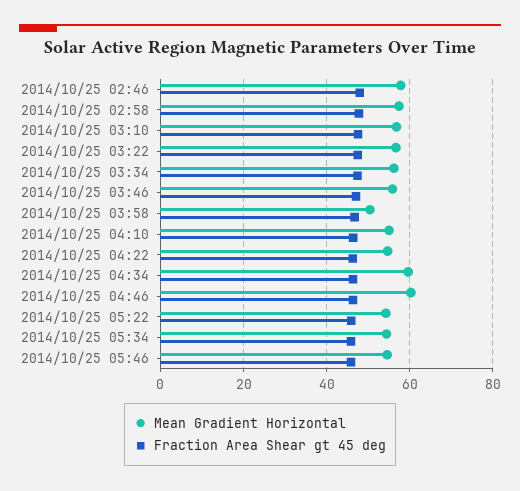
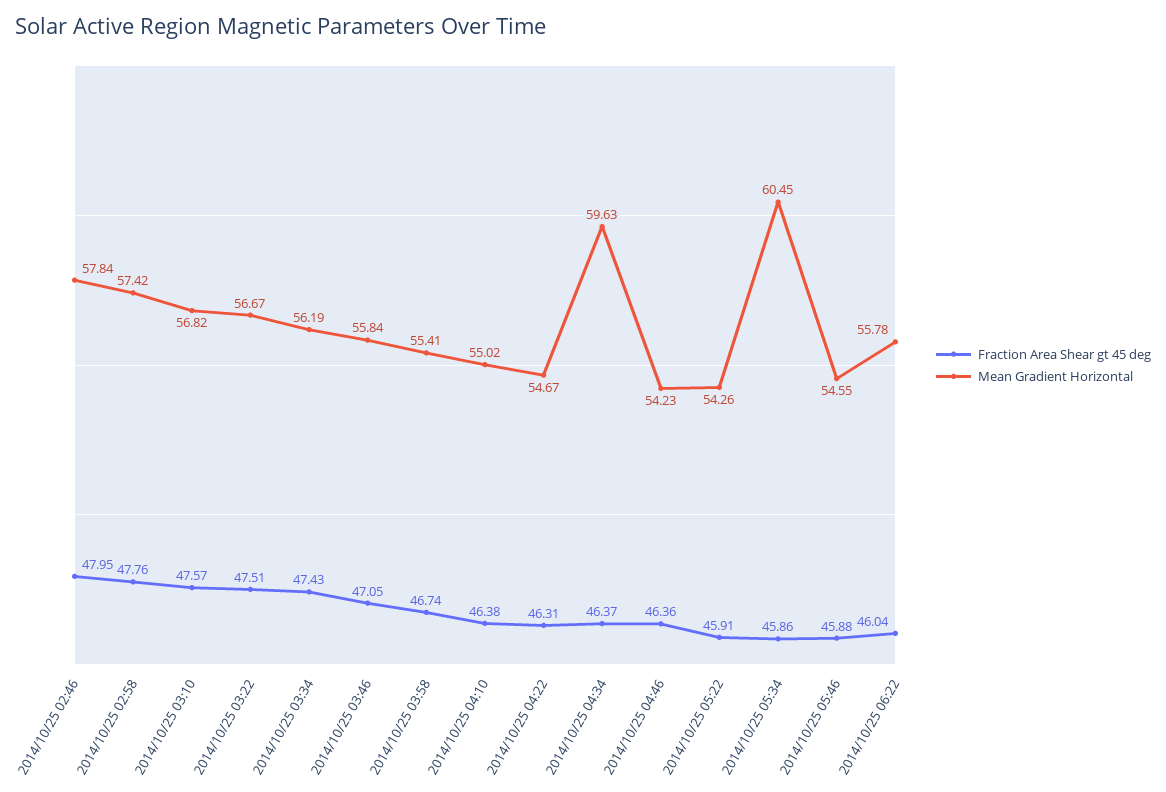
Mean Gradient Horizontal, 2014/10/25 03:58: 50 -> 55.41
Mean Gradient Horizontal, 2014/10/25 04:46: 60 -> 54.23
Mean Gradient Horizontal, 2014/10/25 05:34: 54 -> 60.45
Fraction Area Shear gt 45 deg, 2014/10/25 06:22: none -> 46.04
Mean Gradient Horizontal, 2014/10/25 06:22: none -> 55.78

